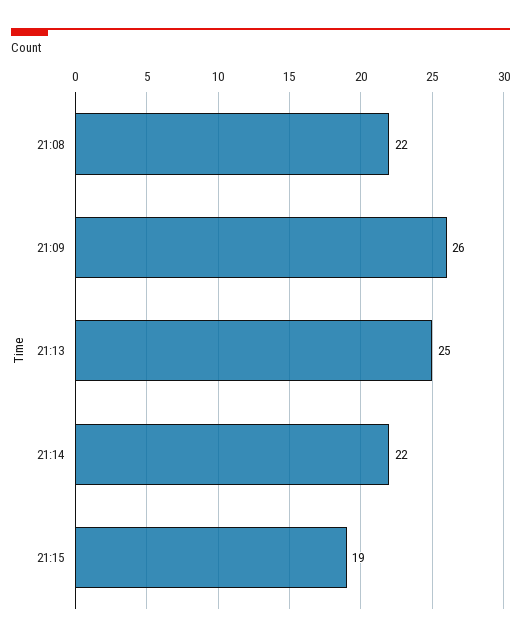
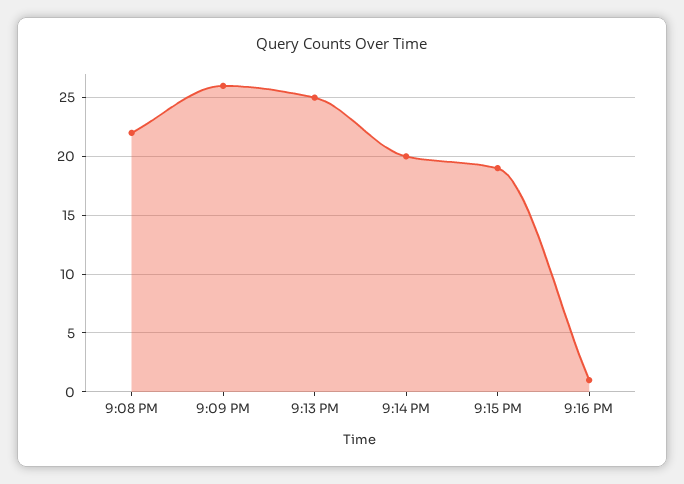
21:14: 22 -> 20
9:16 PM: none -> 1

